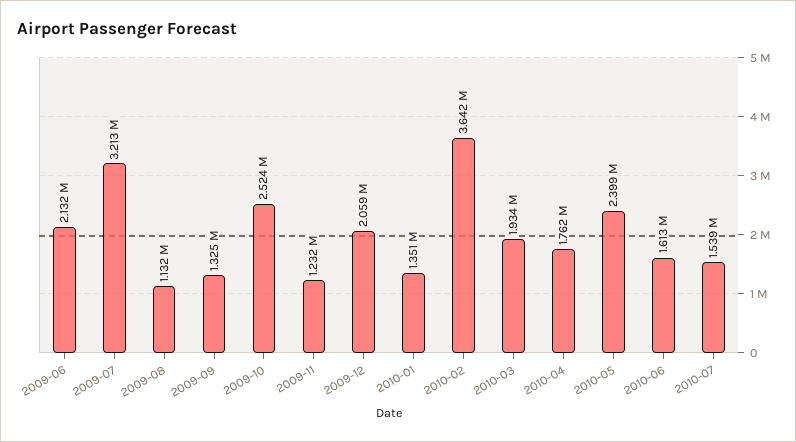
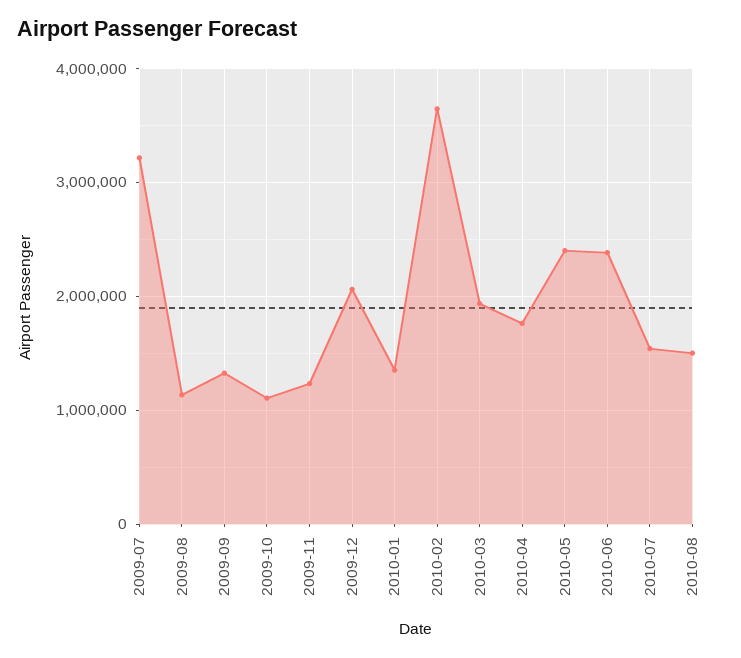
2009-06: 2132000 -> none
2009-10: 2524000 -> 1100000
2010-06: 1613000 -> 2400000
2010-08: none -> 1500000

